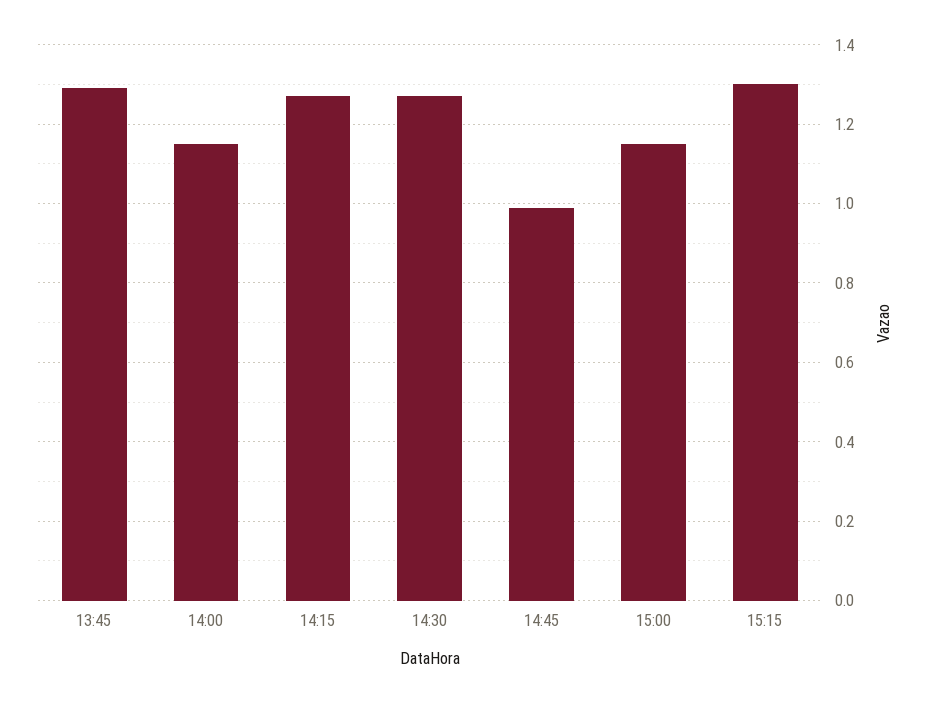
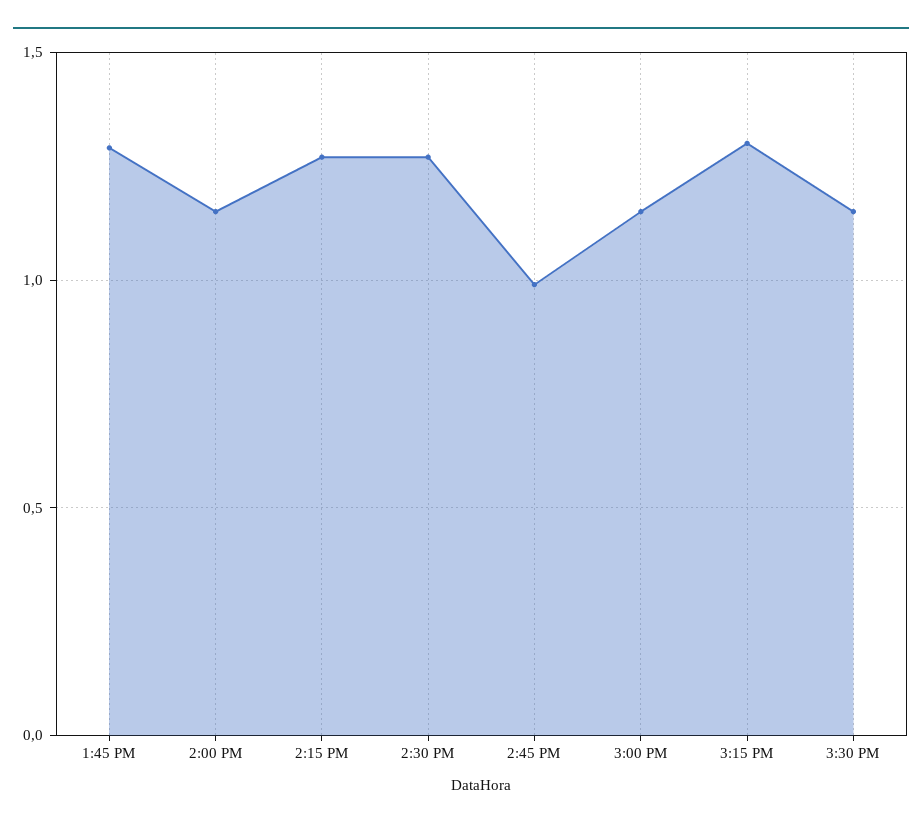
3:30 PM: none -> 1.15

